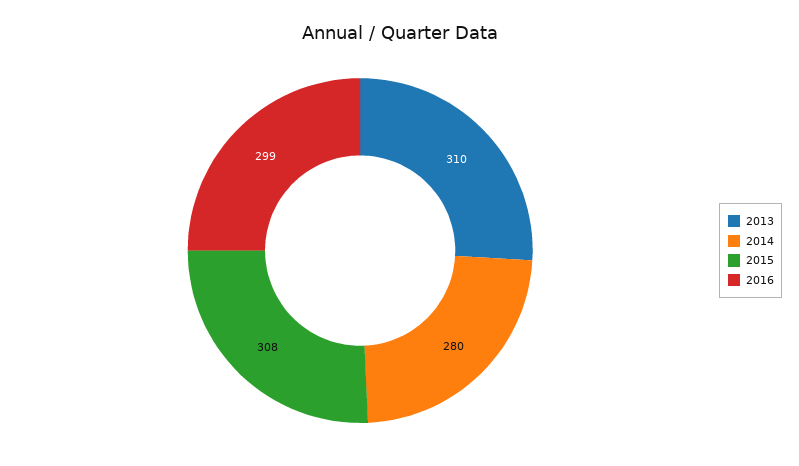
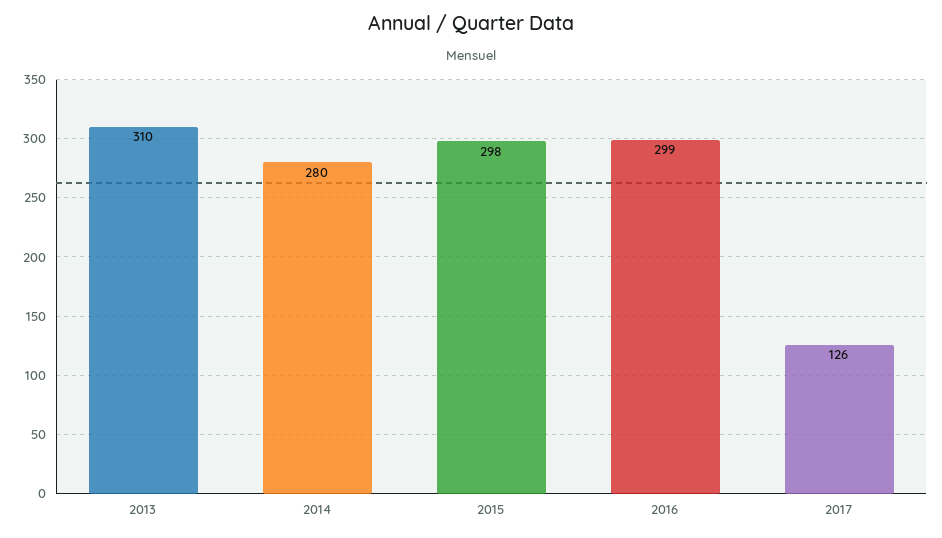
2015: 308 -> 298
2017: none -> 126

